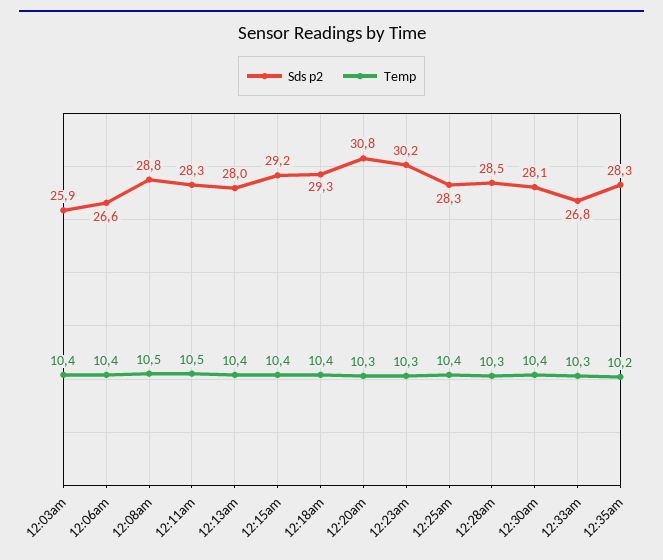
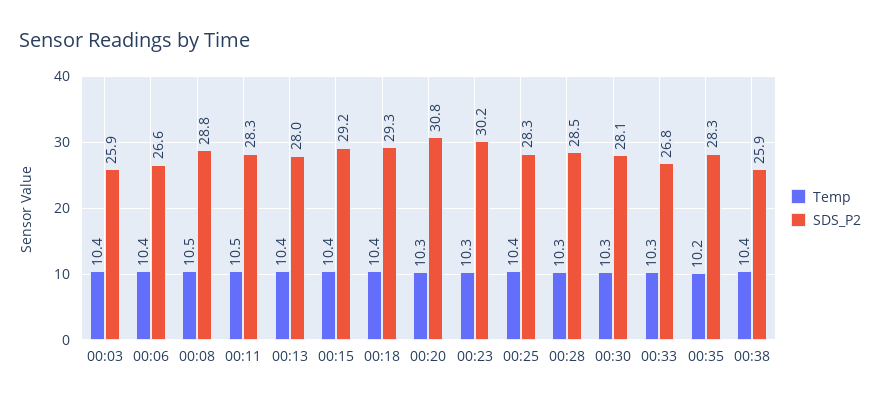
Temp, 12:30am: 10.4 -> 10.3
Temp, 00:38: none -> 10.4
Sds p2, 00:38: none -> 25.9

